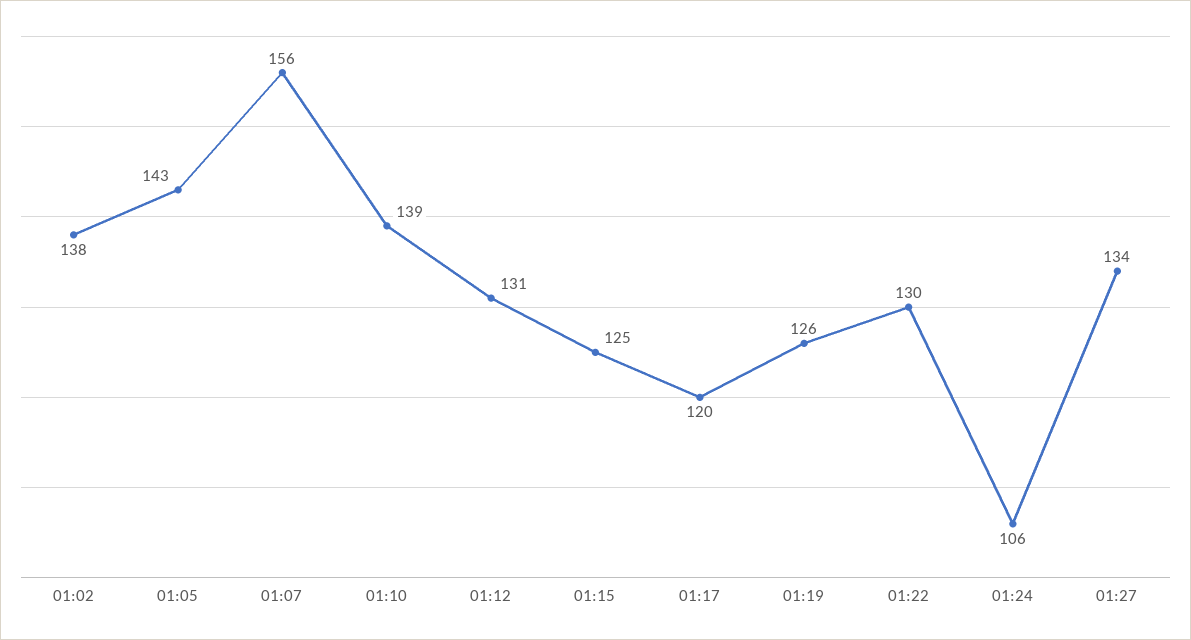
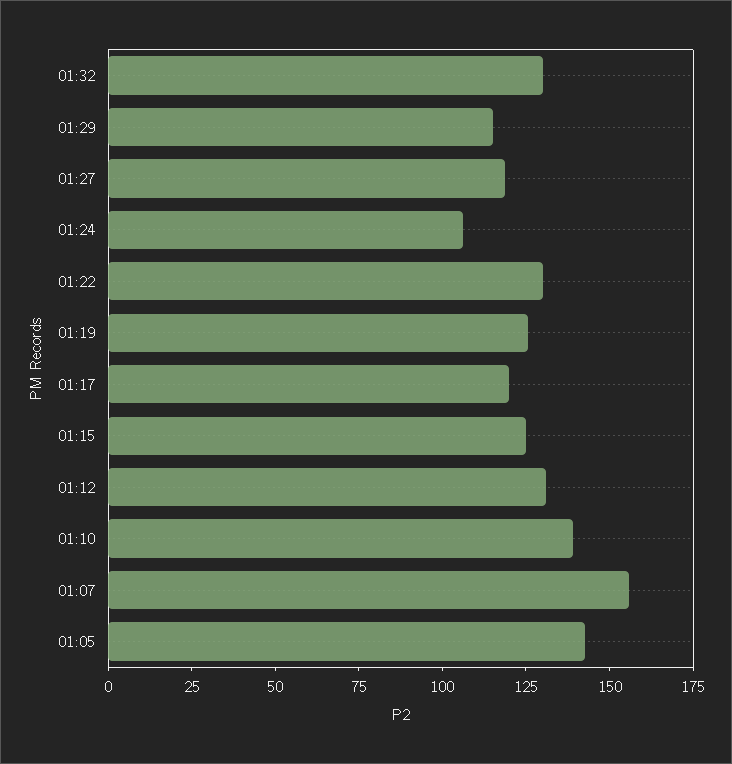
01:02: 138 -> none
01:27: 134 -> 120
01:32: none -> 130
01:29: none -> 115

